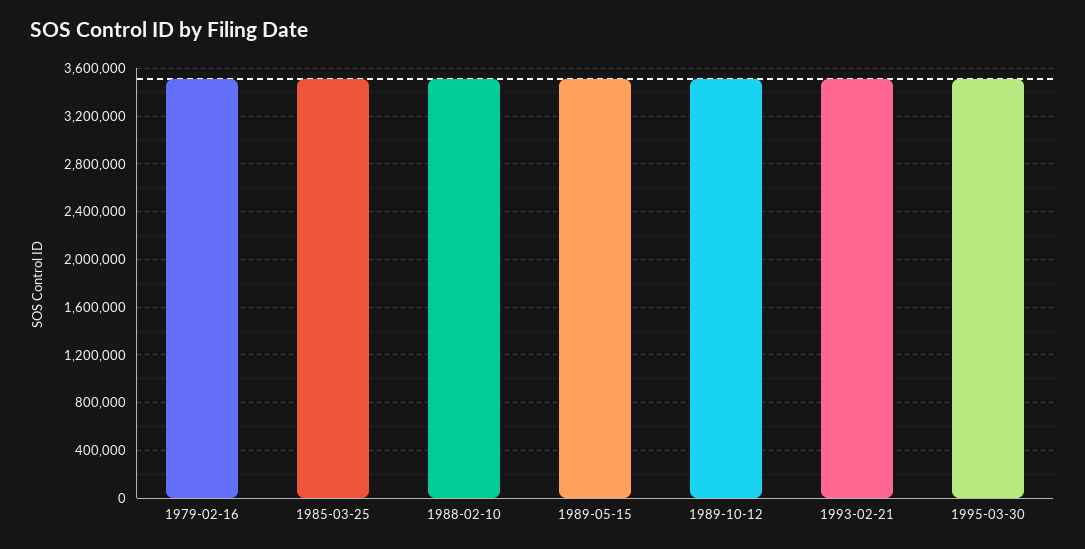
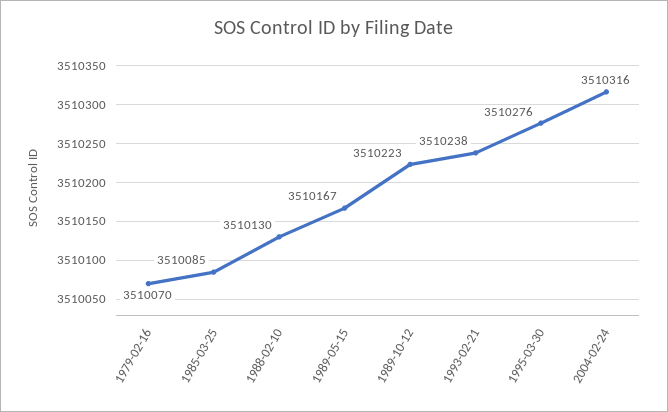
2004-02-24: none -> 3510316

